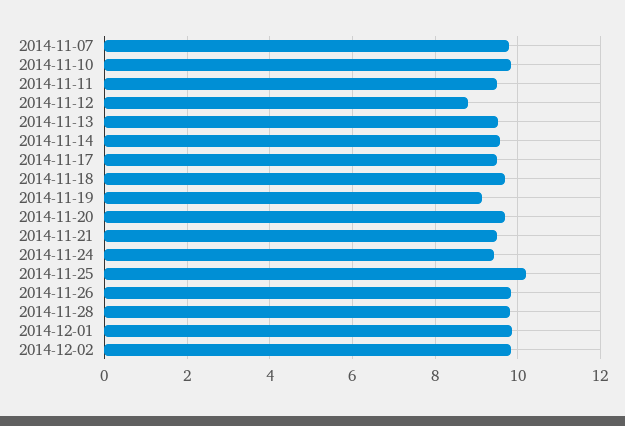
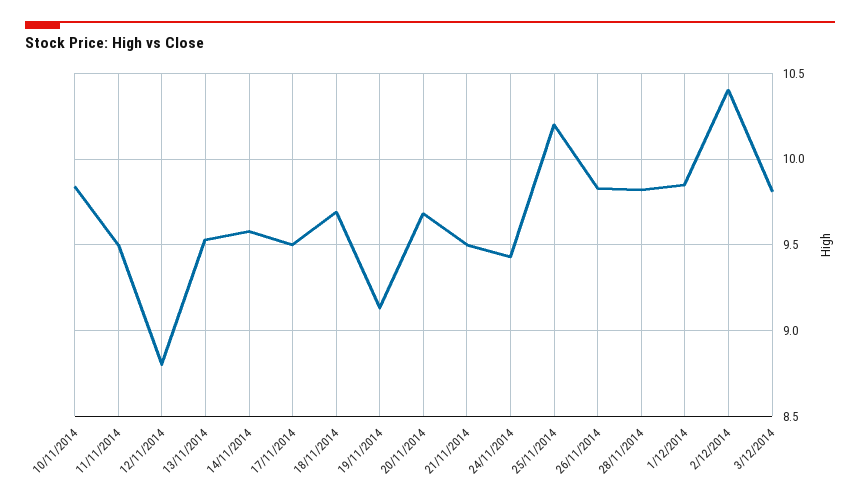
2014-11-07: 9.8 -> none
2014-12-02: 9.8 -> 10.4
3/12/2014: none -> 9.8

